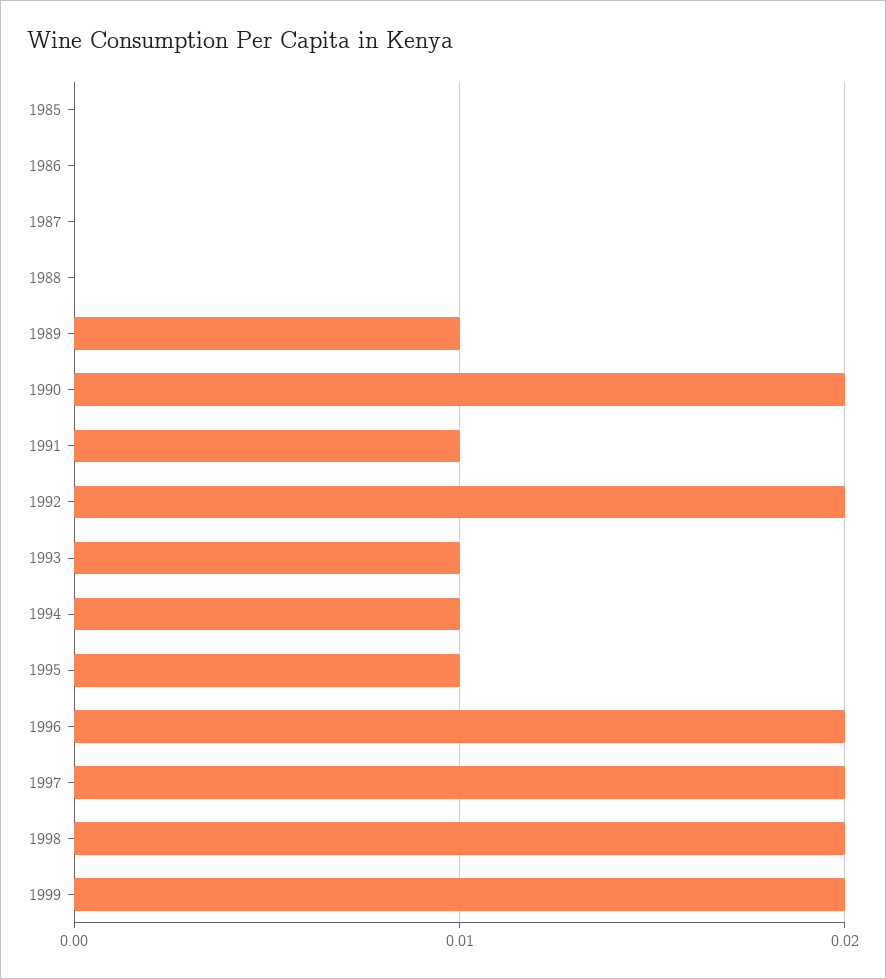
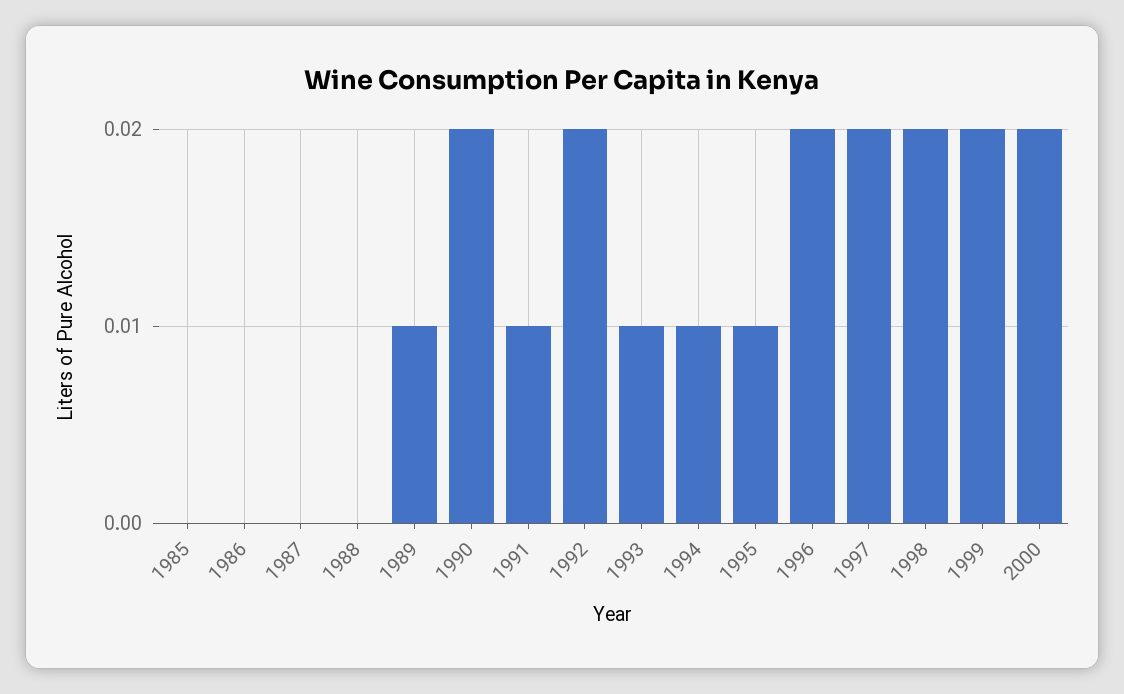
2000: none -> 0.02

